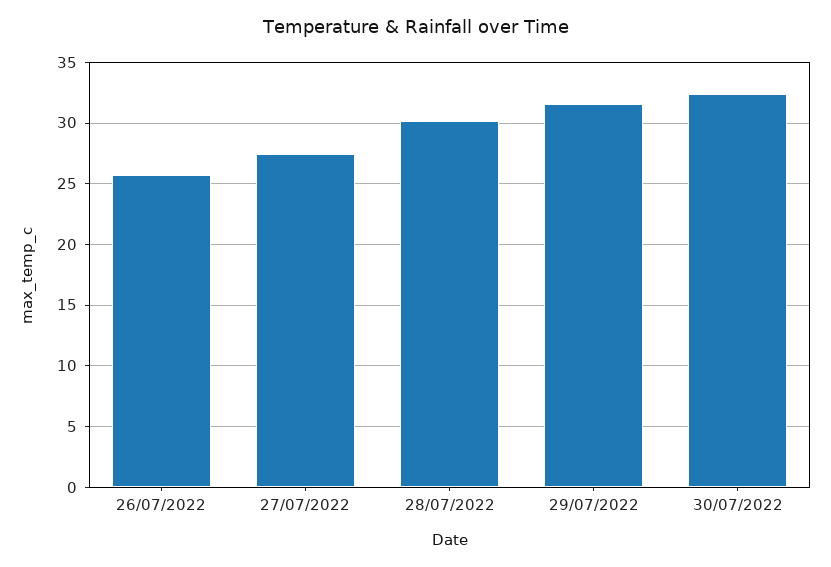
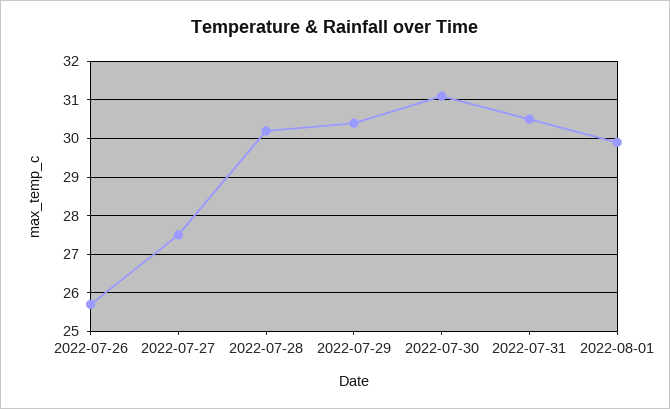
29/07/2022: 31.5 -> 30.5
30/07/2022: 32.5 -> 31
2022-07-31: none -> 30.5
2022-08-01: none -> 30

